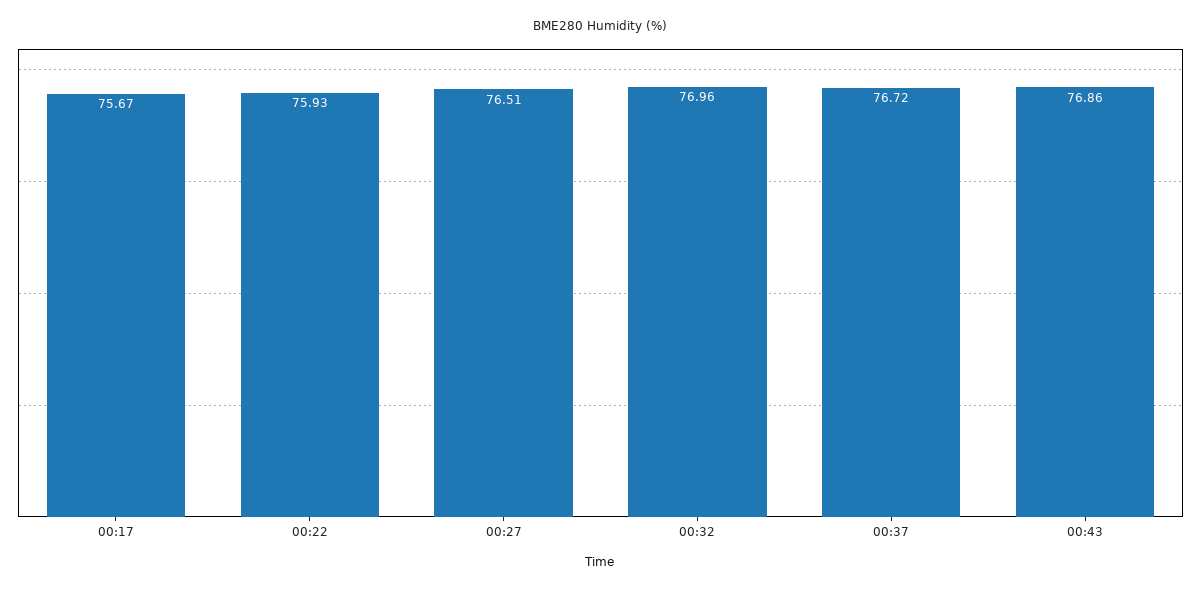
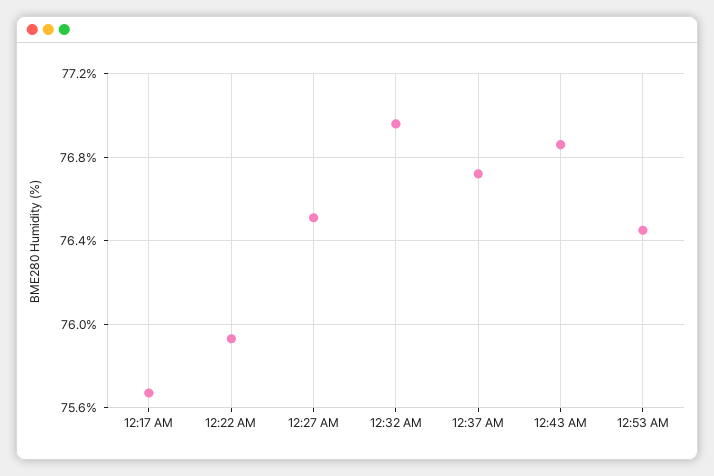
12:53 AM: none -> 76.45

